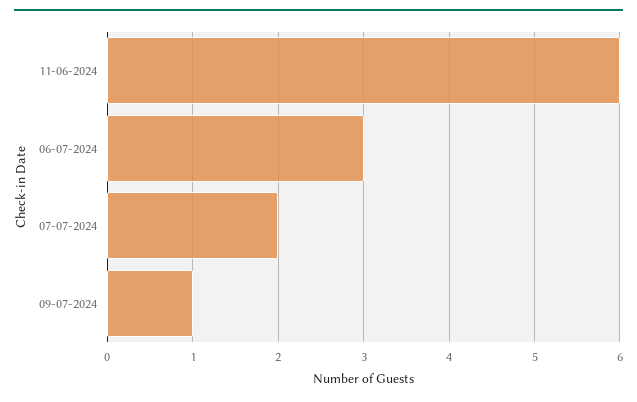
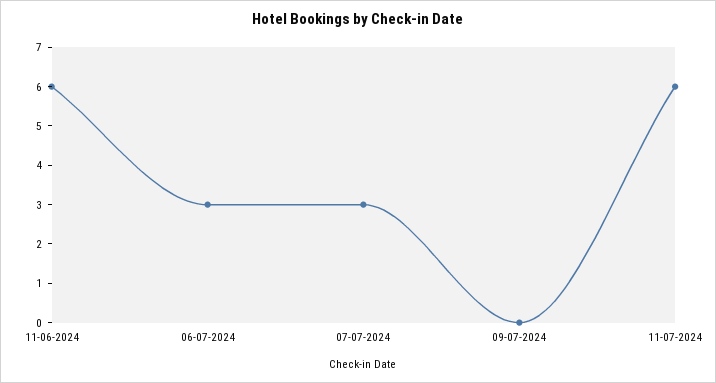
07-07-2024: 2 -> 3
09-07-2024: 1 -> 0
11-07-2024: none -> 6

